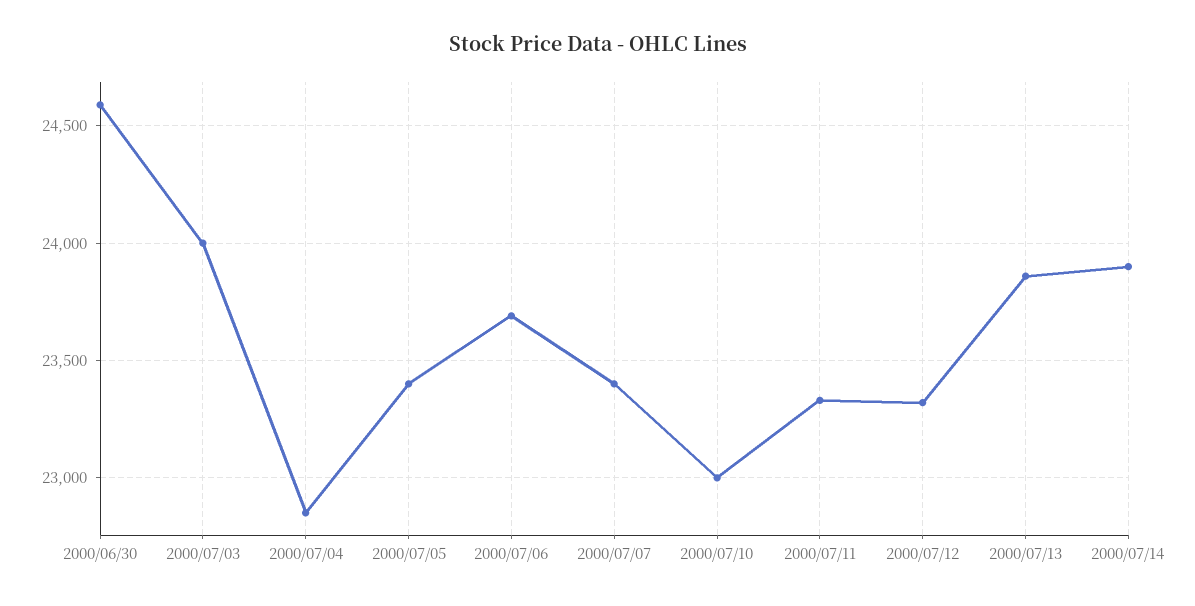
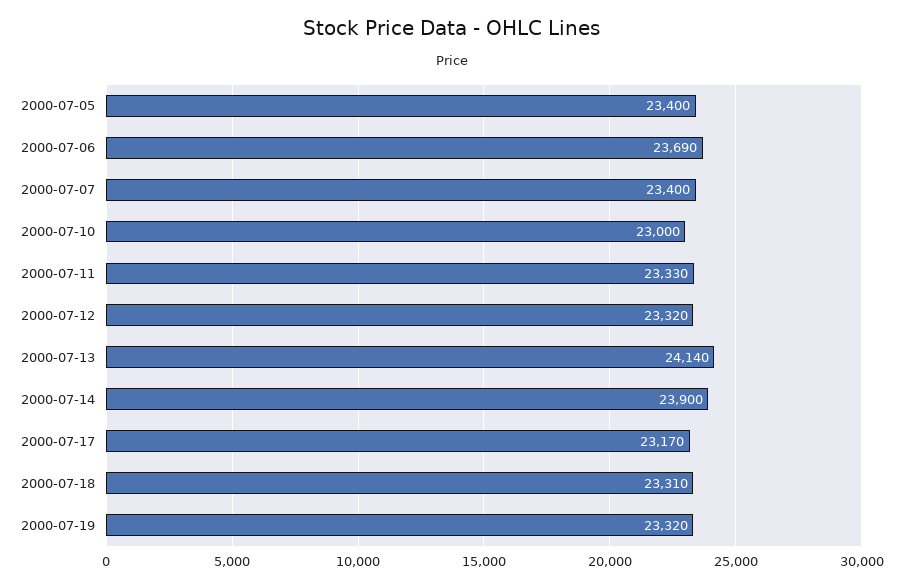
2000/06/30: 24600 -> none
2000/07/03: 24000 -> none
2000/07/04: 22850 -> none
2000/07/13: 23850 -> 24140
2000-07-17: none -> 23170
2000-07-18: none -> 23310
2000-07-19: none -> 23320

